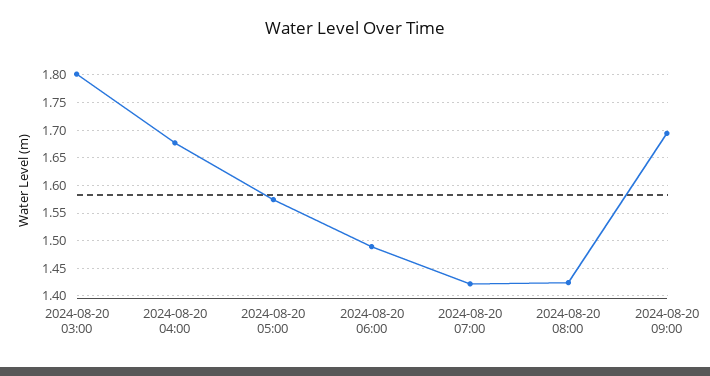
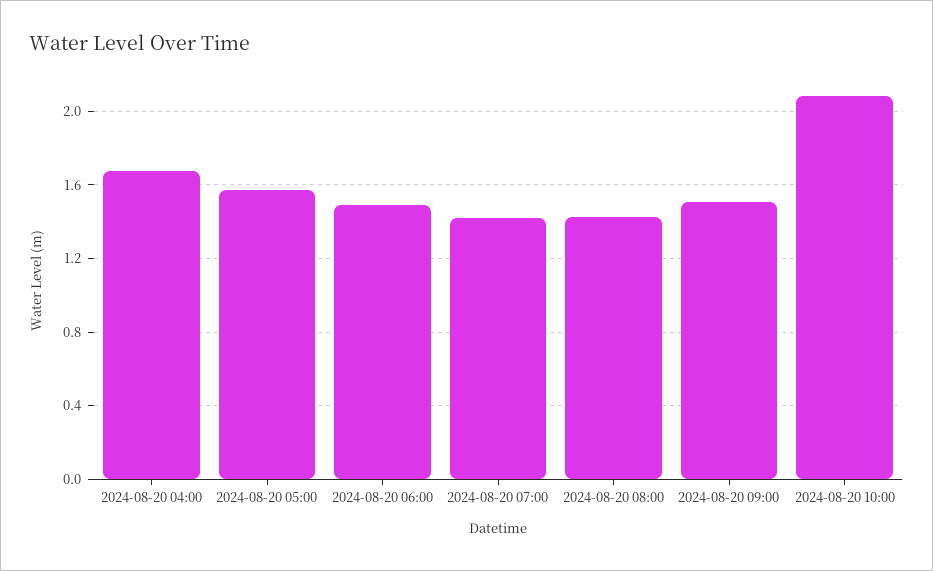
2024-08-20 03:00: 1.8 -> none
2024-08-20 09:00: 1.7 -> 1.5
2024-08-20 10:00: none -> 2.1

